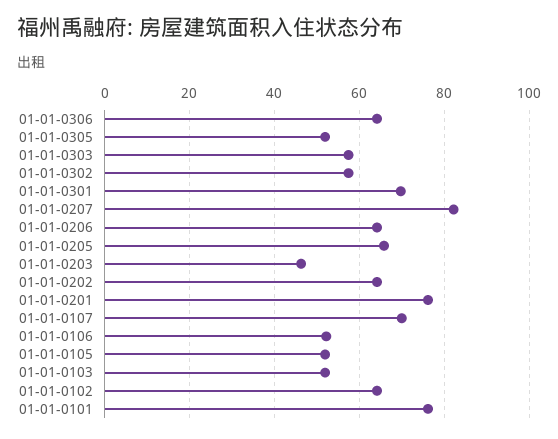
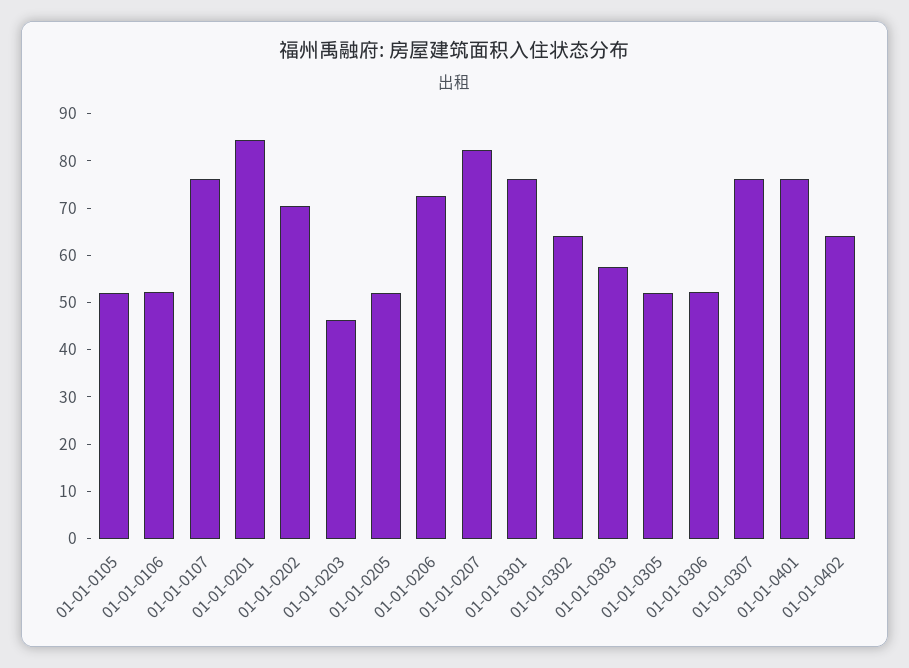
01-01-0306: 64 -> 52
01-01-0302: 58 -> 64
01-01-0301: 70 -> 76
01-01-0206: 64 -> 72
01-01-0205: 66 -> 52
01-01-0202: 64 -> 70
01-01-0201: 76 -> 84
01-01-0107: 70 -> 76
01-01-0103: 52 -> none
01-01-0102: 64 -> none
01-01-0101: 76 -> none
01-01-0307: none -> 76
01-01-0401: none -> 76
01-01-0402: none -> 64

